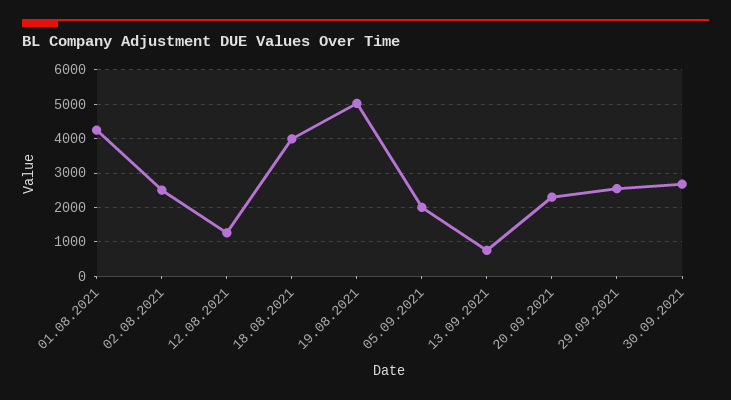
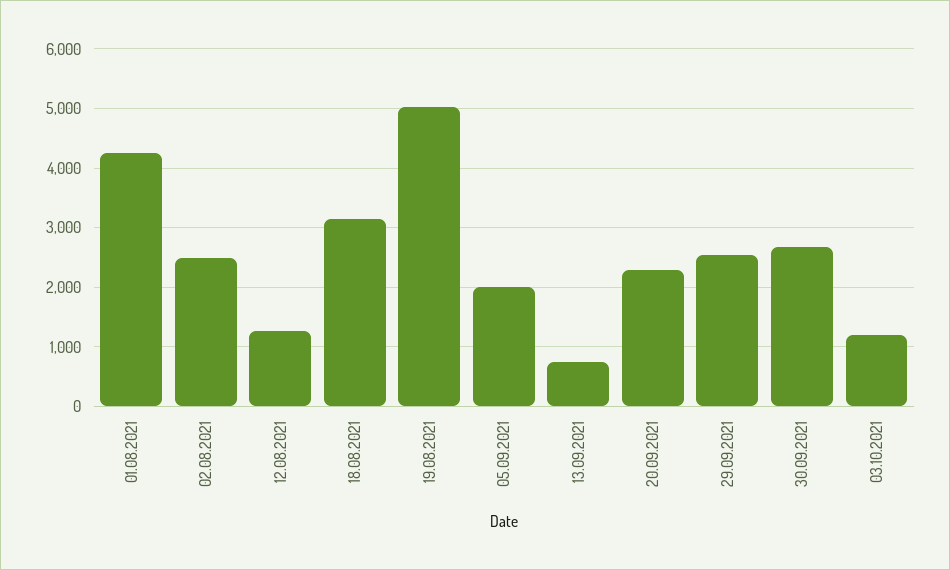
18.08.2021: 4000 -> 3200
03.10.2021: none -> 1200

